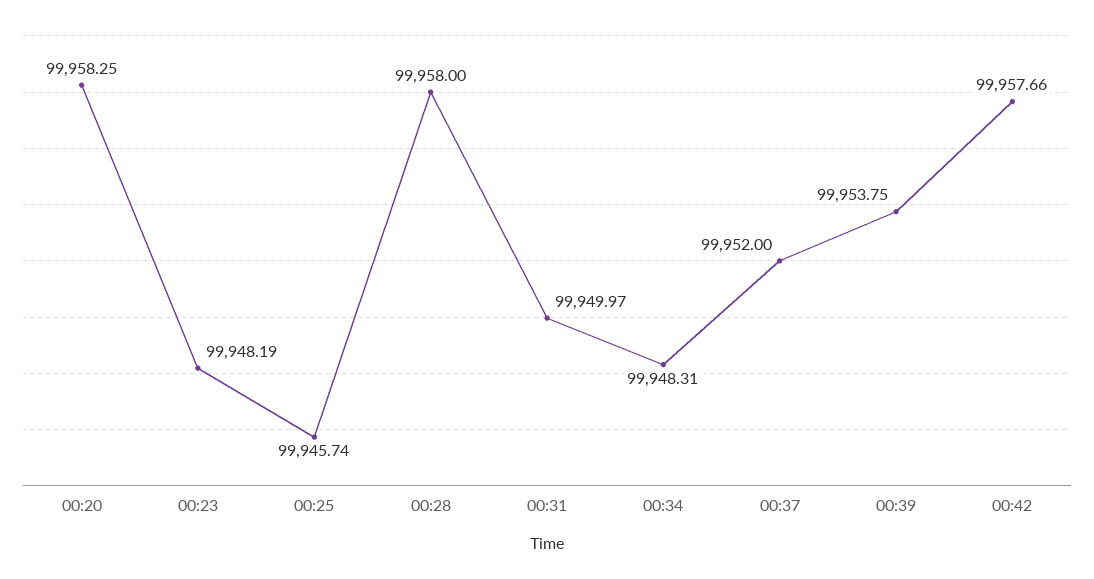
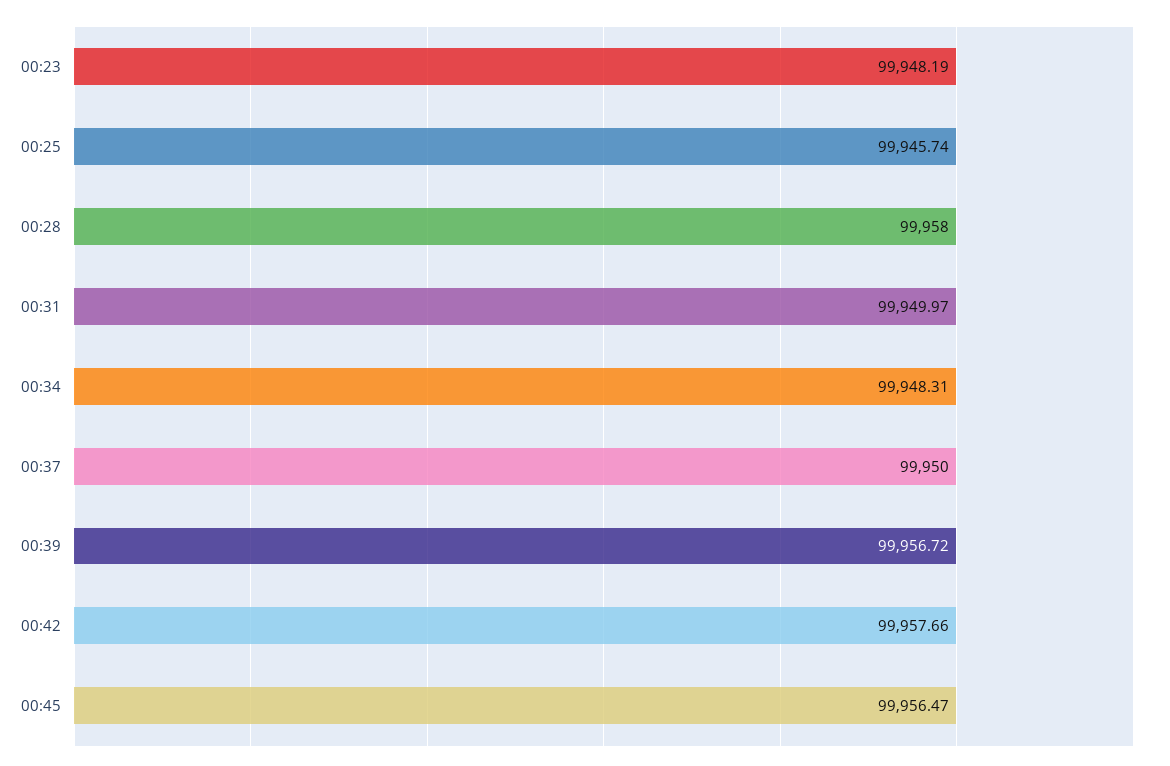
00:20: 99958.25 -> none
00:37: 99952 -> 99950
00:39: 99953.75 -> 99956.72
00:45: none -> 99956.47

